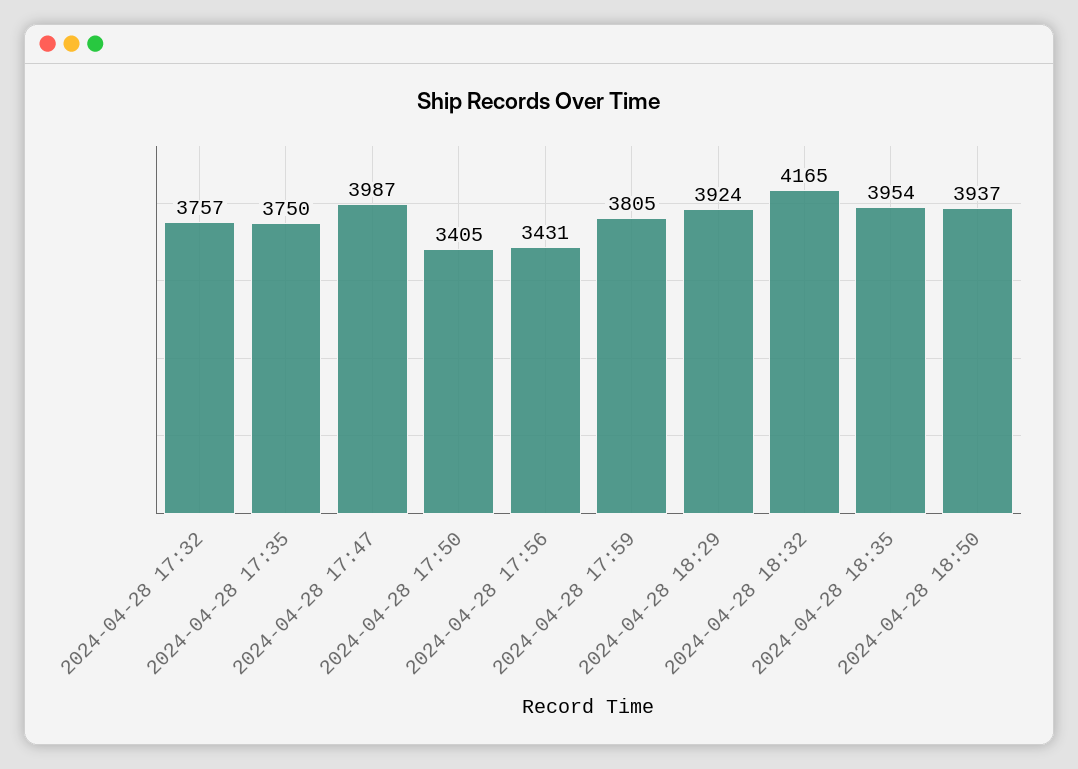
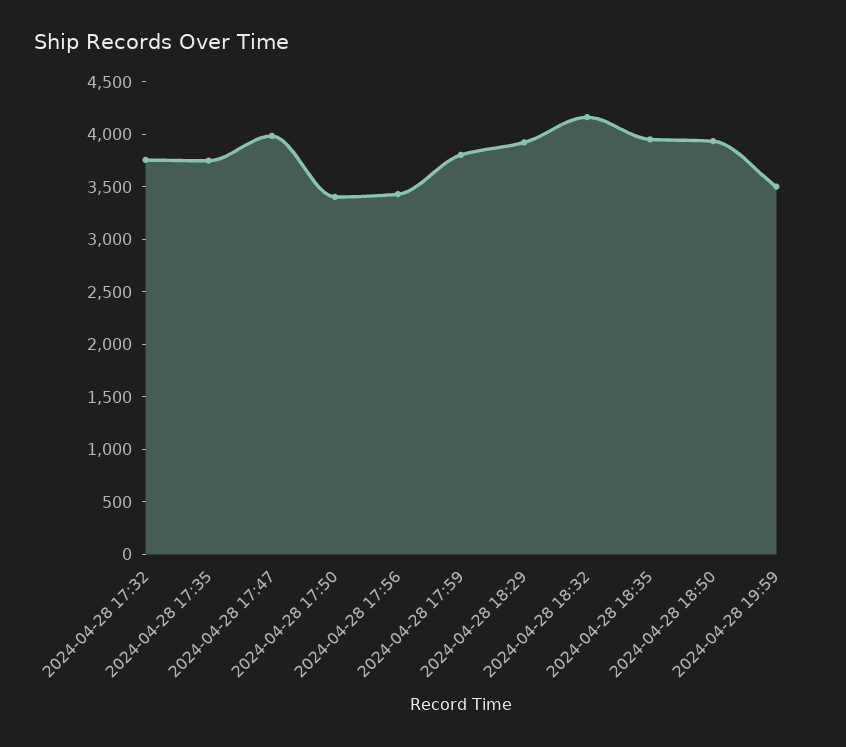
2024-04-28 19:59: none -> 3500

